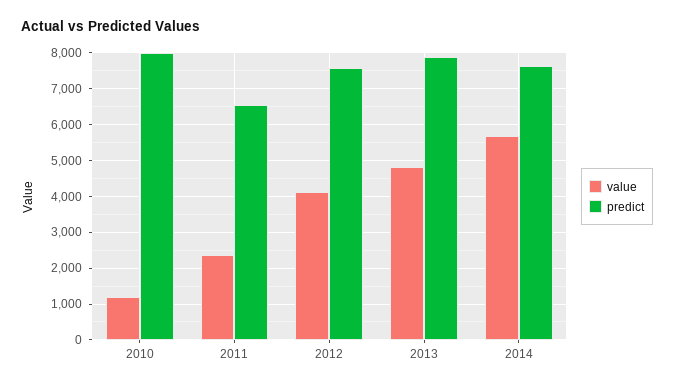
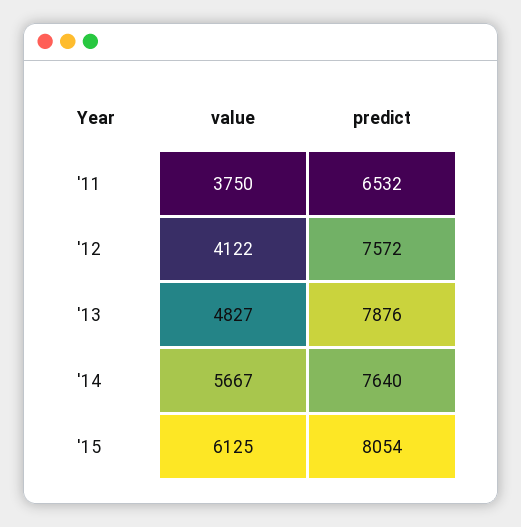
value, 2010: 1200 -> none
predict, 2010: 8000 -> none
value, 2011: 2400 -> 3750
value, '15: none -> 6125
predict, '15: none -> 8054

